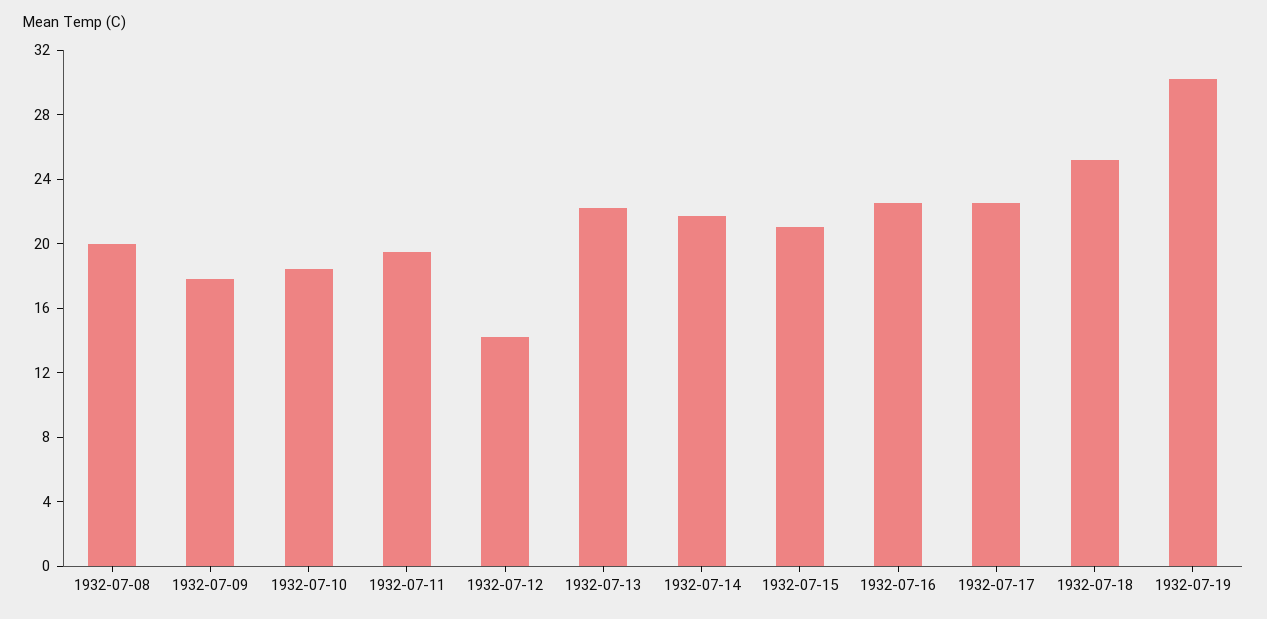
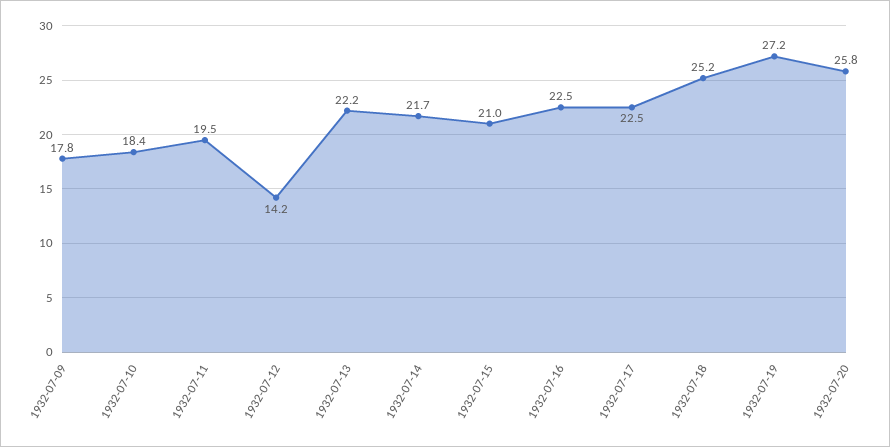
1932-07-08: 20 -> none
1932-07-19: 30 -> 27.2
1932-07-20: none -> 25.8

